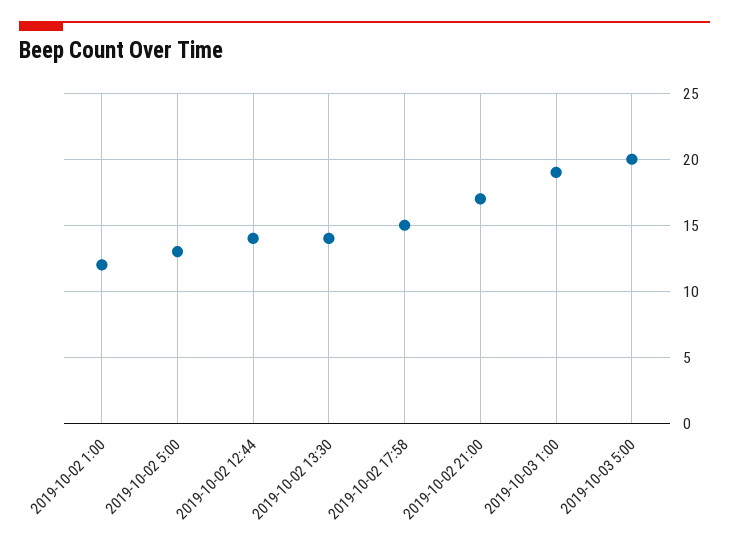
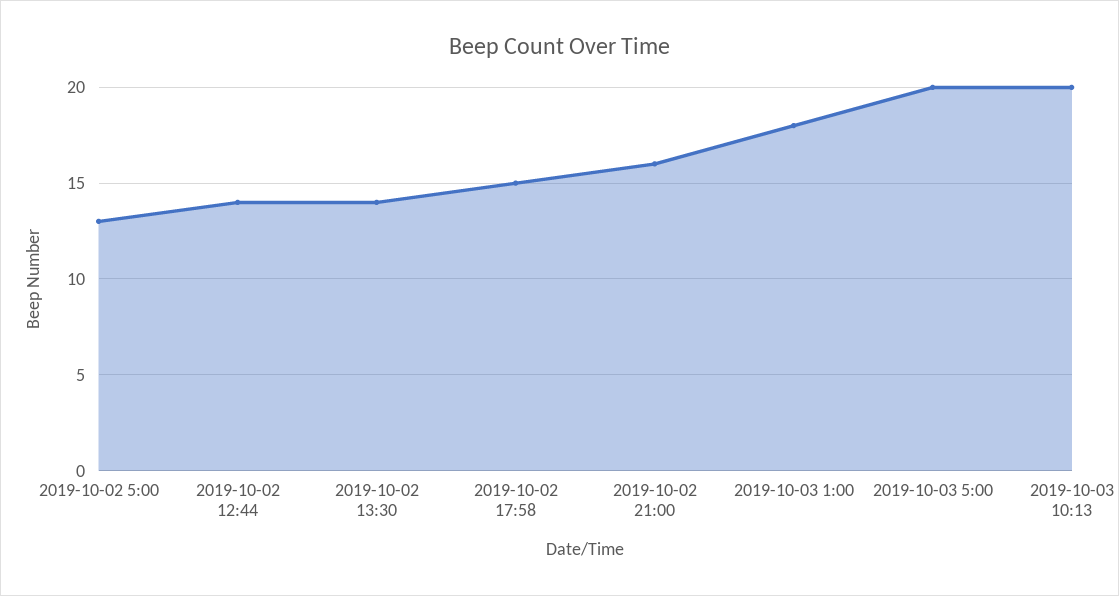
2019-10-02 1:00: 12 -> none
2019-10-02 21:00: 17 -> 16
2019-10-03 1:00: 19 -> 18
2019-10-03 10:13: none -> 20

